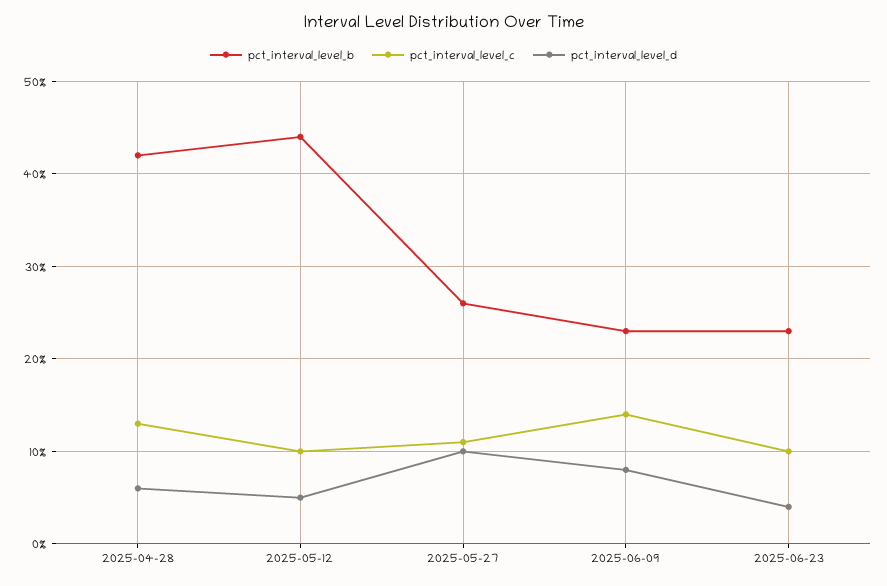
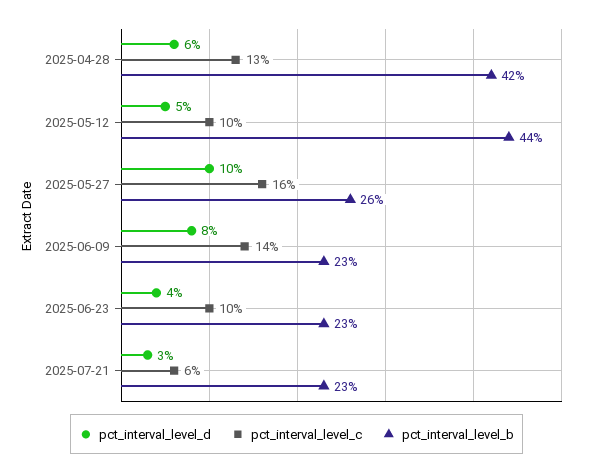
pct_interval_level_c, 2025-05-27: 11 -> 16
pct_interval_level_d, 2025-07-21: none -> 3
pct_interval_level_c, 2025-07-21: none -> 6
pct_interval_level_b, 2025-07-21: none -> 23

